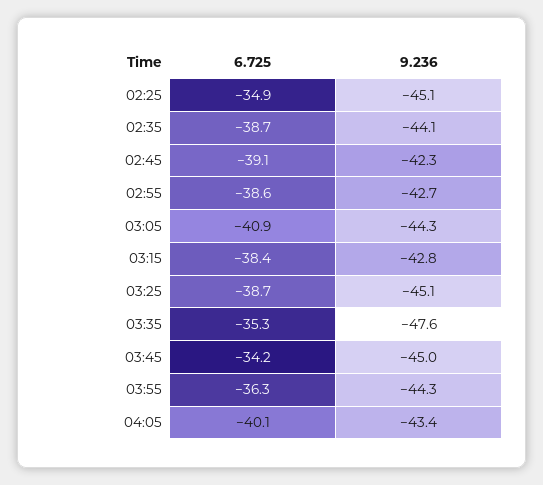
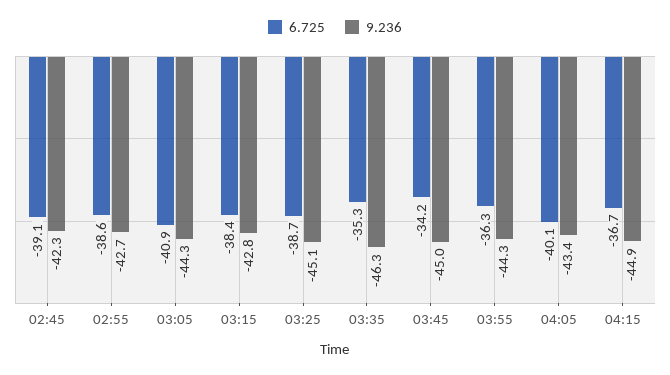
6.725, 02:25: -34.9 -> none
9.236, 02:25: -45.1 -> none
6.725, 02:35: -38.7 -> none
9.236, 02:35: -44.1 -> none
9.236, 03:35: -47.6 -> -46.3
6.725, 04:15: none -> -36.7
9.236, 04:15: none -> -44.9

